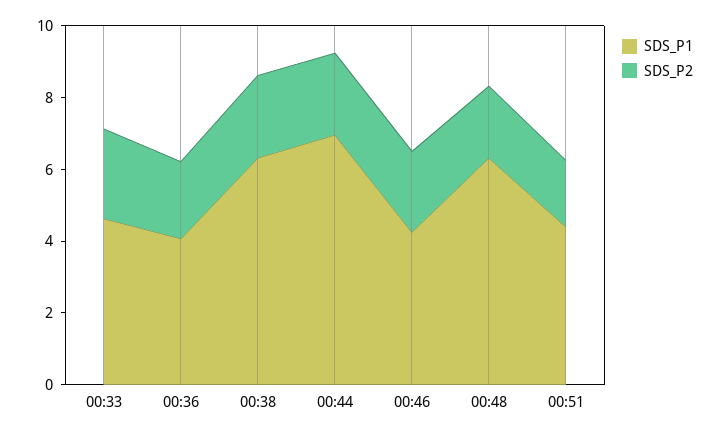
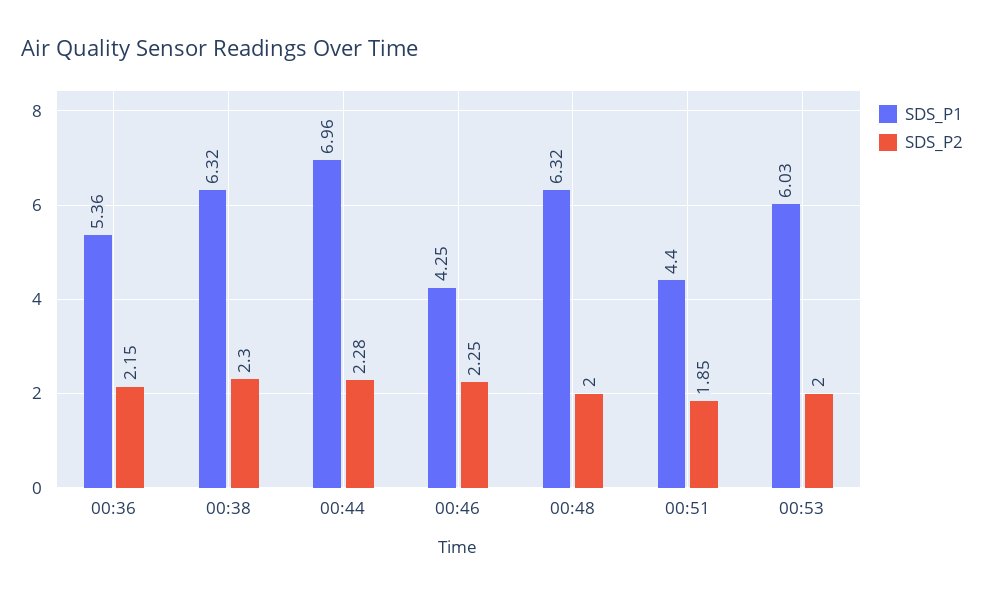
SDS_P1, 00:33: 4.5 -> none
SDS_P2, 00:33: 2.5 -> none
SDS_P1, 00:36: 4 -> 5.36
SDS_P1, 00:53: none -> 6.03
SDS_P2, 00:53: none -> 2

